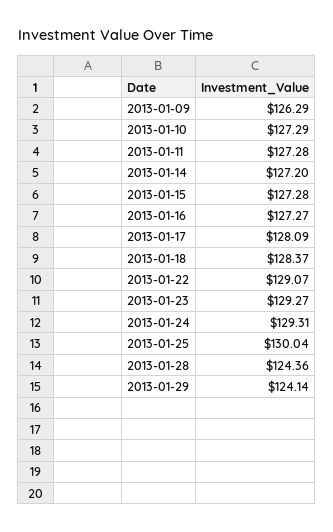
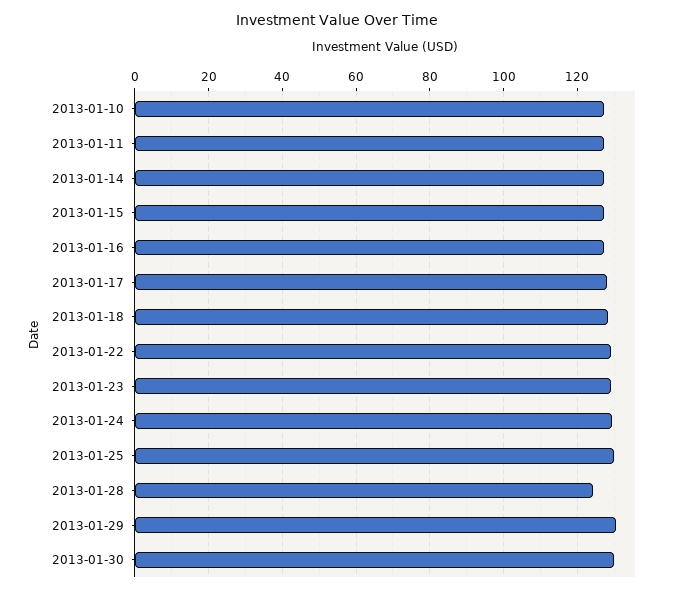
2013-01-09: 126.29 -> none
2013-01-29: 124.14 -> 130
2013-01-30: none -> 130

